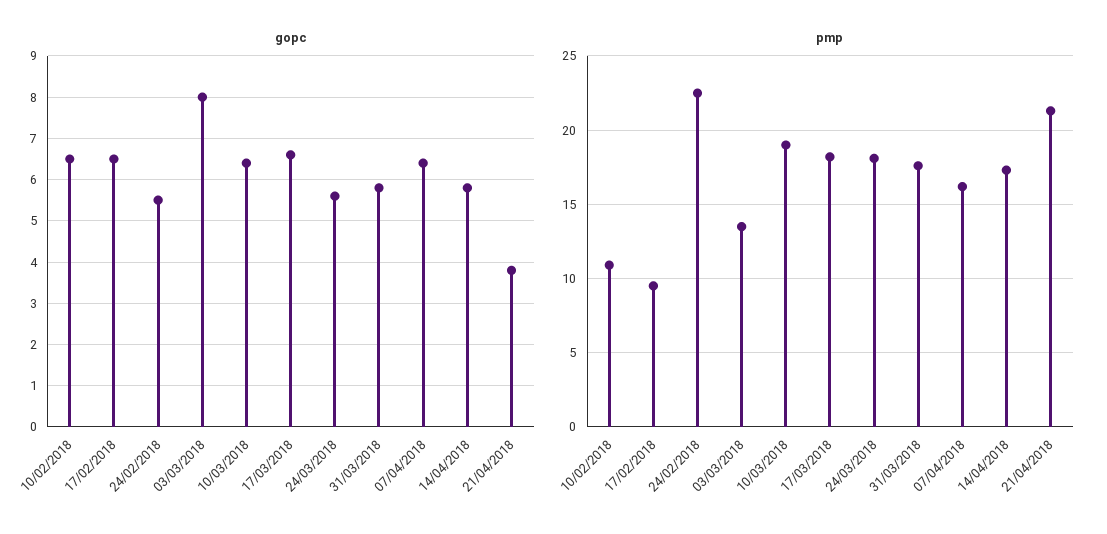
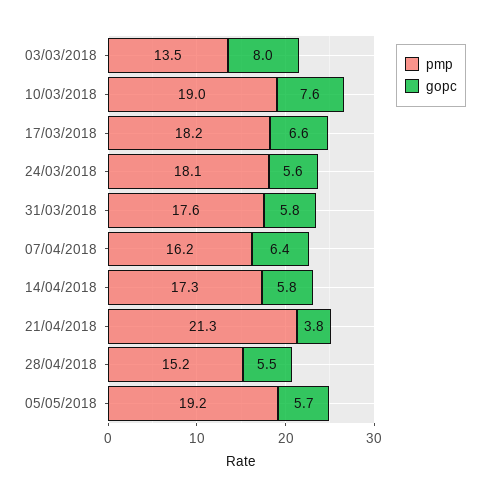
gopc, 10/02/2018: 6.5 -> none
gopc, 17/02/2018: 6.5 -> none
gopc, 24/02/2018: 5.5 -> none
gopc, 10/03/2018: 6.5 -> 7.6
pmp, 10/02/2018: 11 -> none
pmp, 17/02/2018: 9.5 -> none
pmp, 24/02/2018: 22.5 -> none
pmp, 28/04/2018: none -> 15.2
gopc, 28/04/2018: none -> 5.5
pmp, 05/05/2018: none -> 19.2
gopc, 05/05/2018: none -> 5.7

